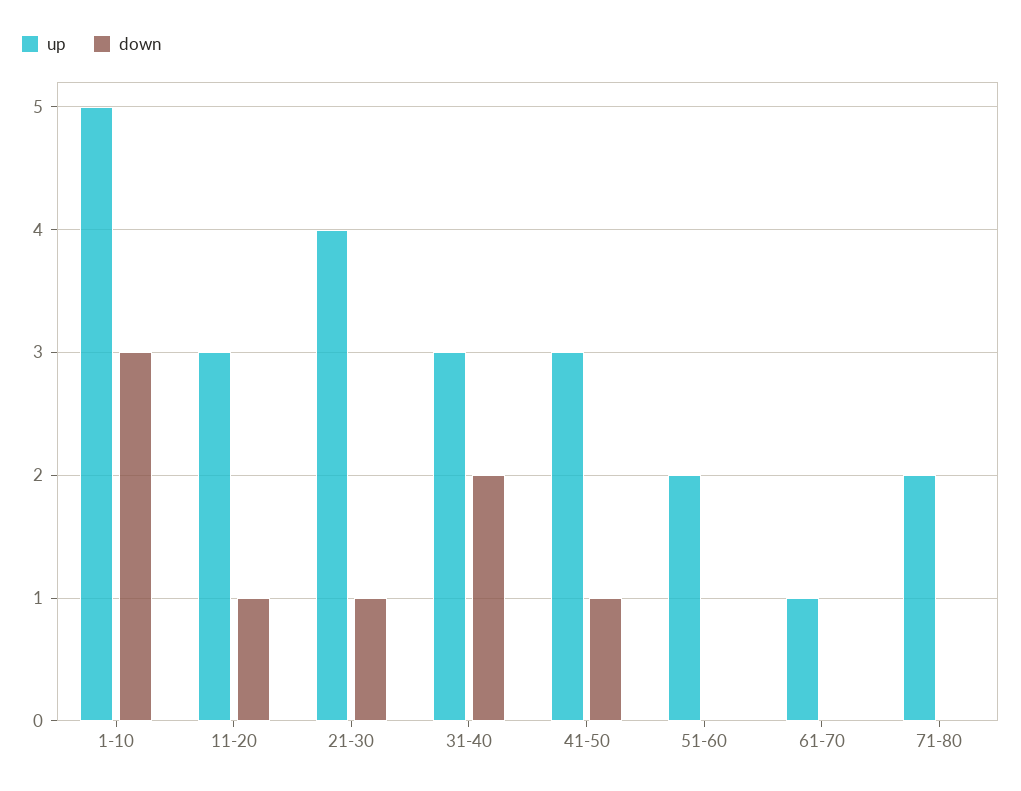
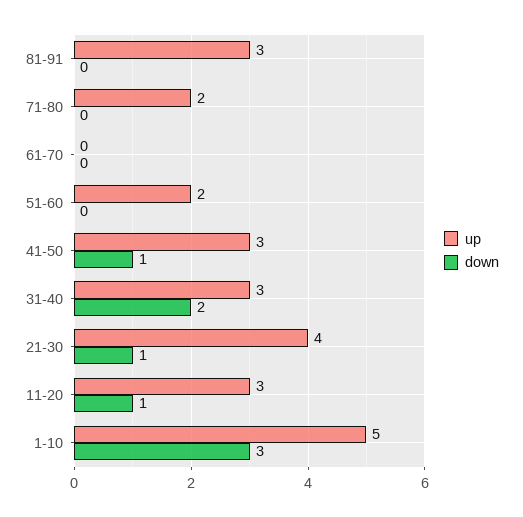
up, 61-70: 1 -> 0
up, 81-91: none -> 3
down, 81-91: none -> 0

